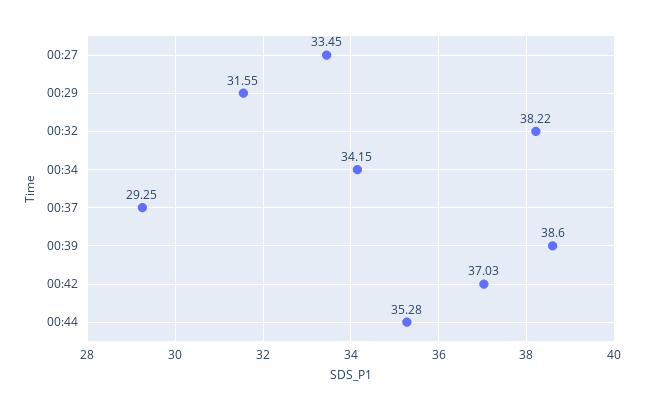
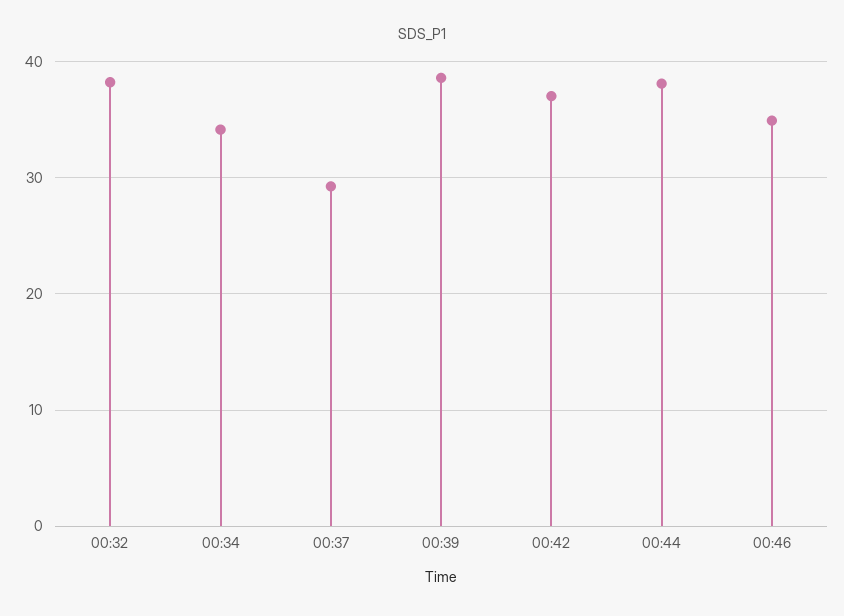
00:27: 33.45 -> none
00:29: 31.55 -> none
00:44: 35.28 -> 38
00:46: none -> 35

